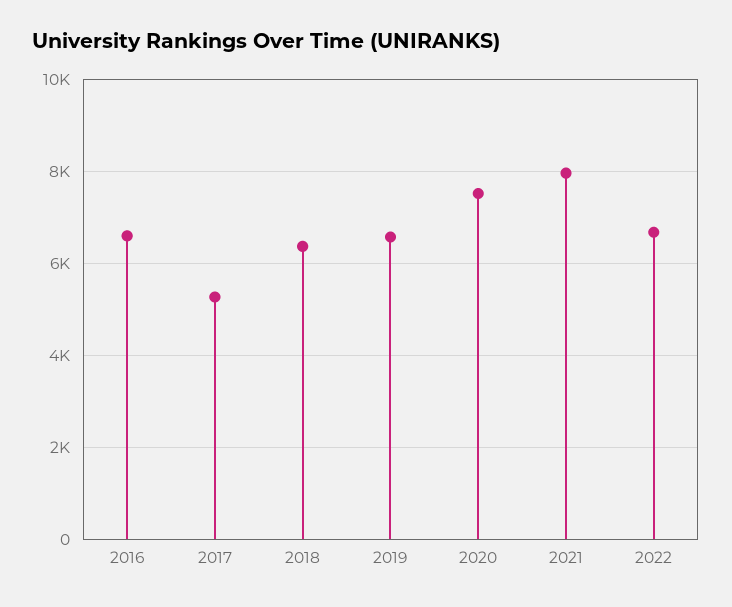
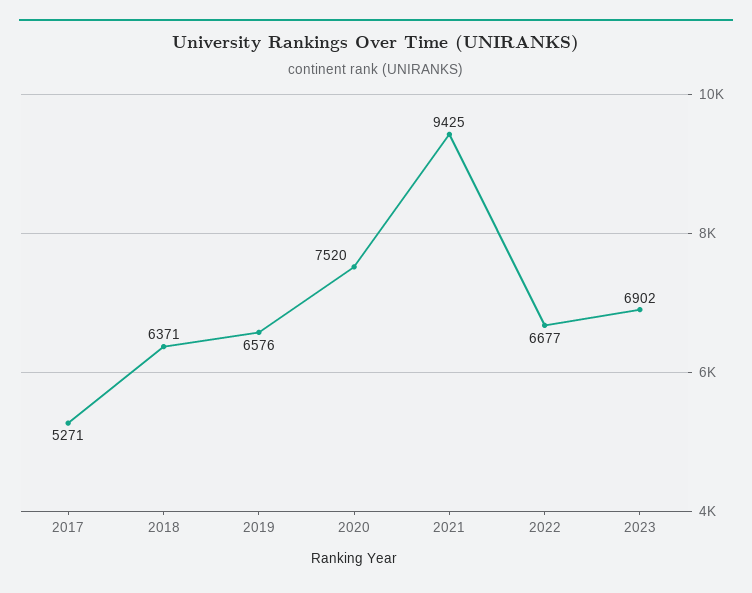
2016: 6600 -> none
2021: 8000 -> 9425
2023: none -> 6902

